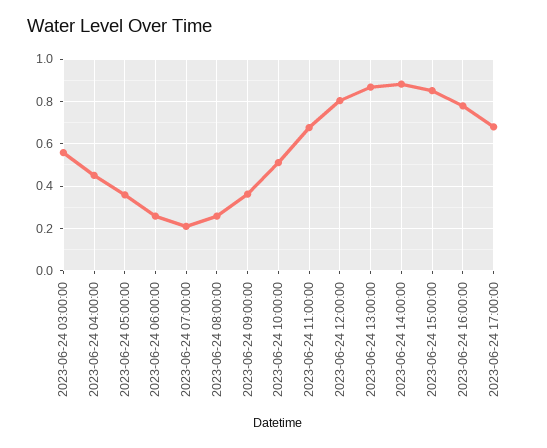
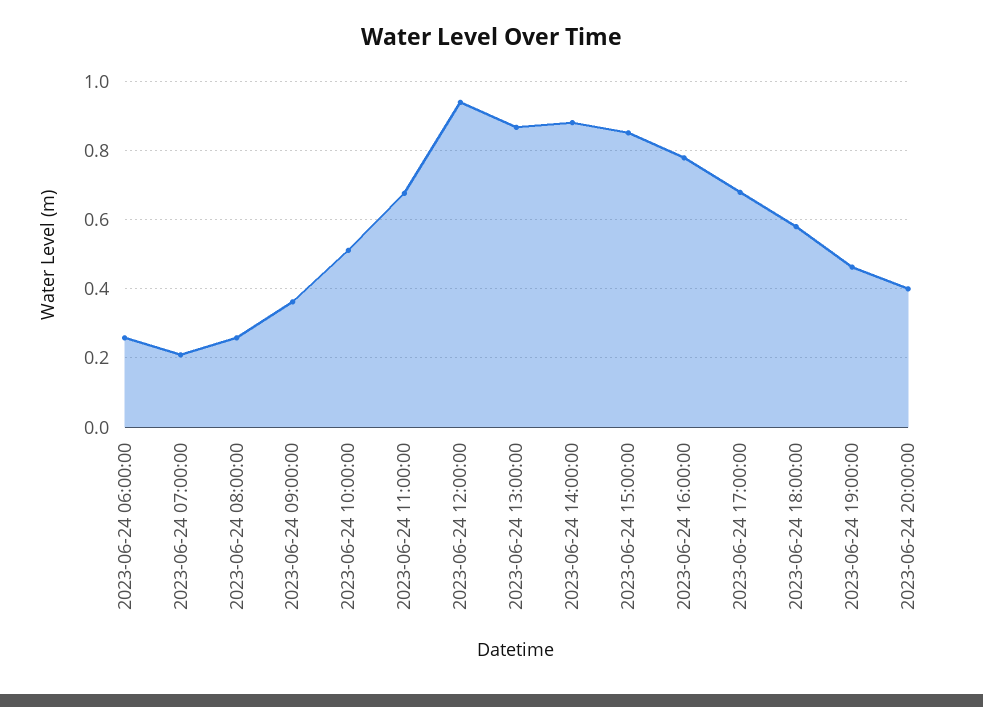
2023-06-24 03:00:00: 0.55 -> none
2023-06-24 04:00:00: 0.45 -> none
2023-06-24 05:00:00: 0.35 -> none
2023-06-24 12:00:00: 0.8 -> 0.94
2023-06-24 18:00:00: none -> 0.58
2023-06-24 19:00:00: none -> 0.46
2023-06-24 20:00:00: none -> 0.4

